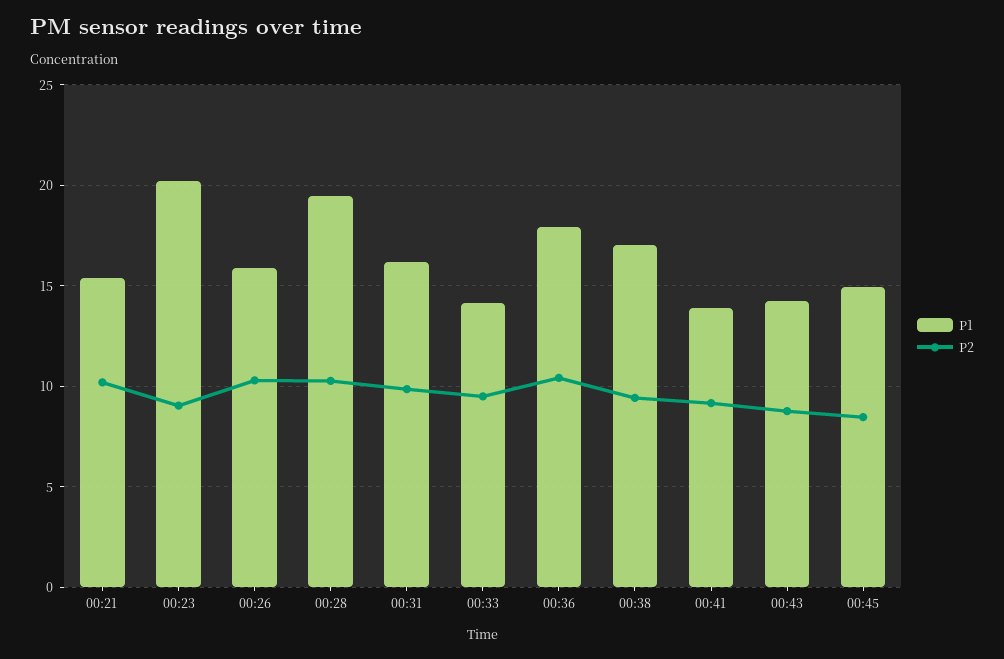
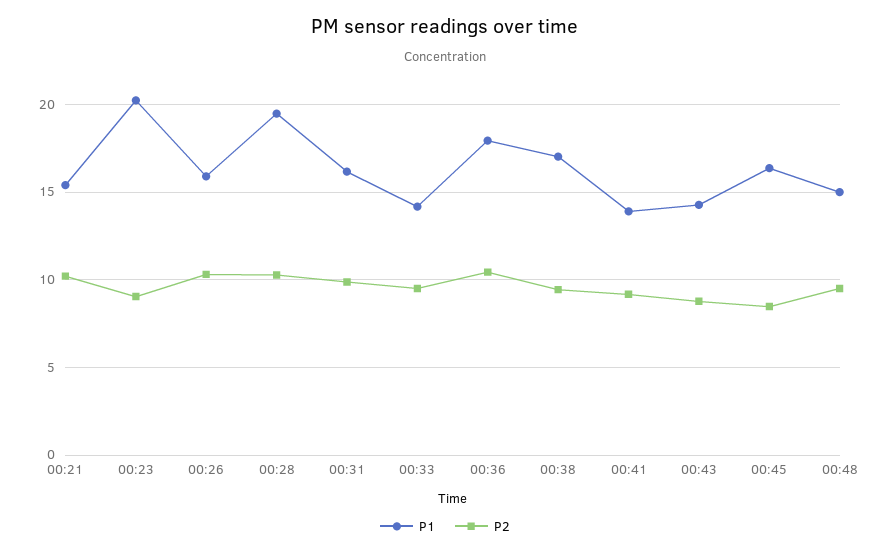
P1, 00:45: 15 -> 16.5
P1, 00:48: none -> 15
P2, 00:48: none -> 9.5

